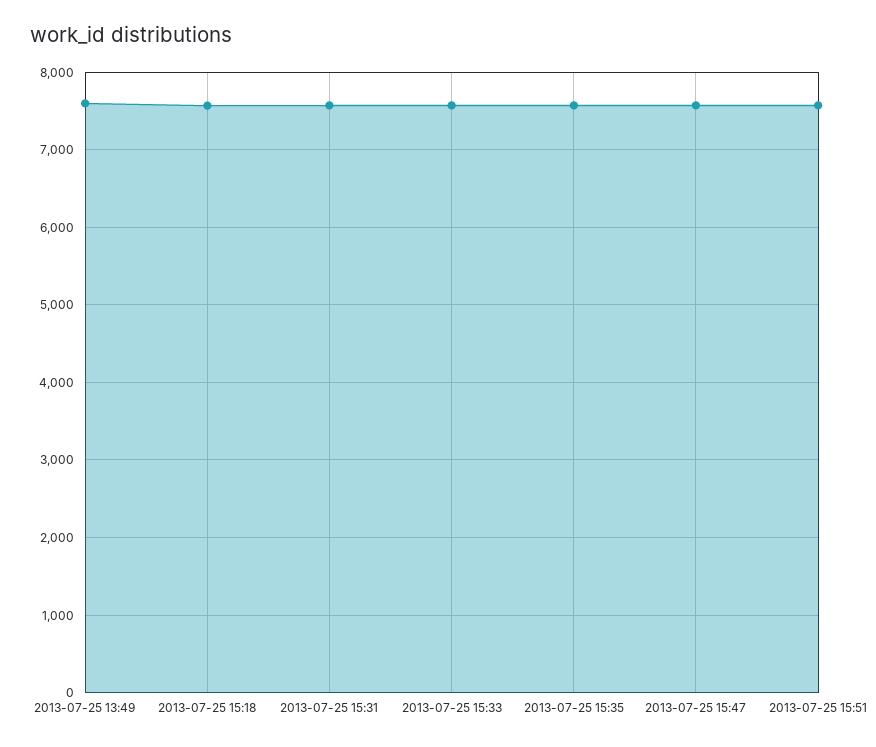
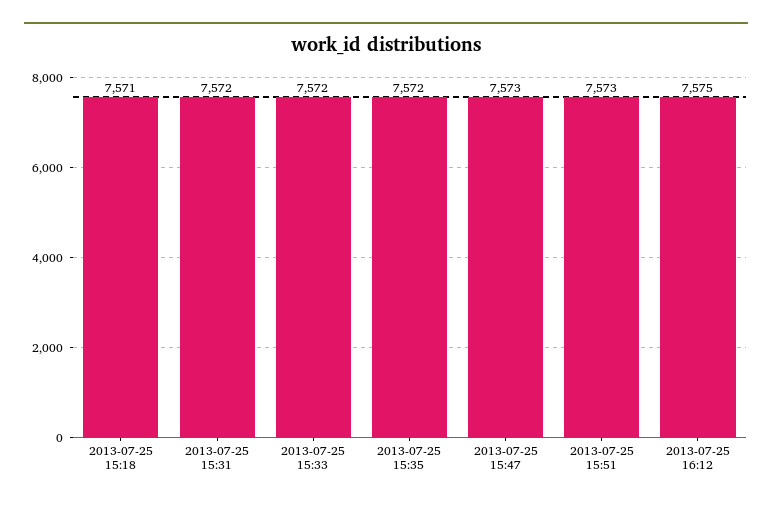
2013-07-25 13:49: 7600 -> none
2013-07-25 16:12: none -> 7575

